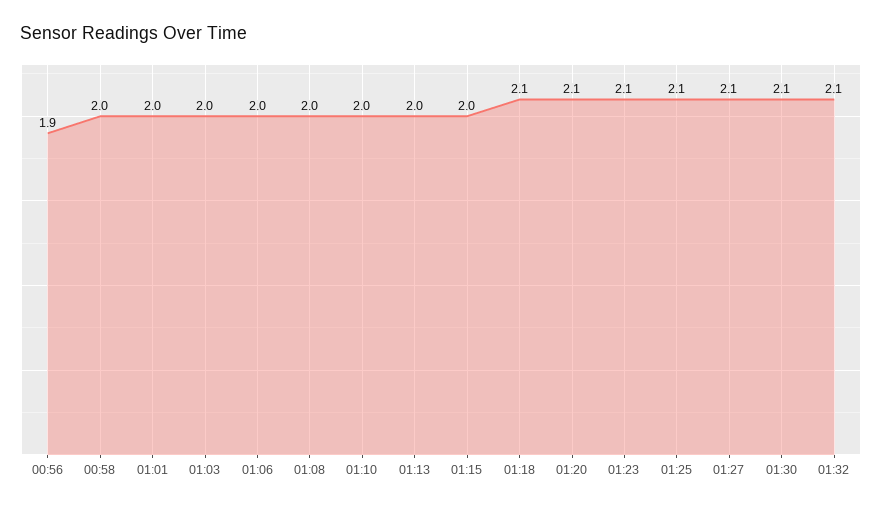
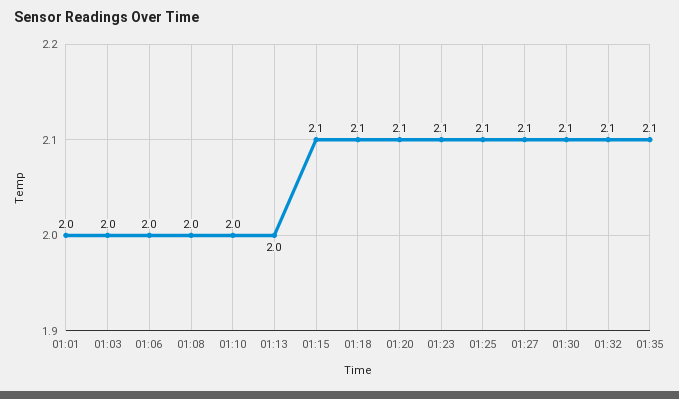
00:56: 1.9 -> none
00:58: 2 -> none
01:15: 2 -> 2.1
01:35: none -> 2.1

